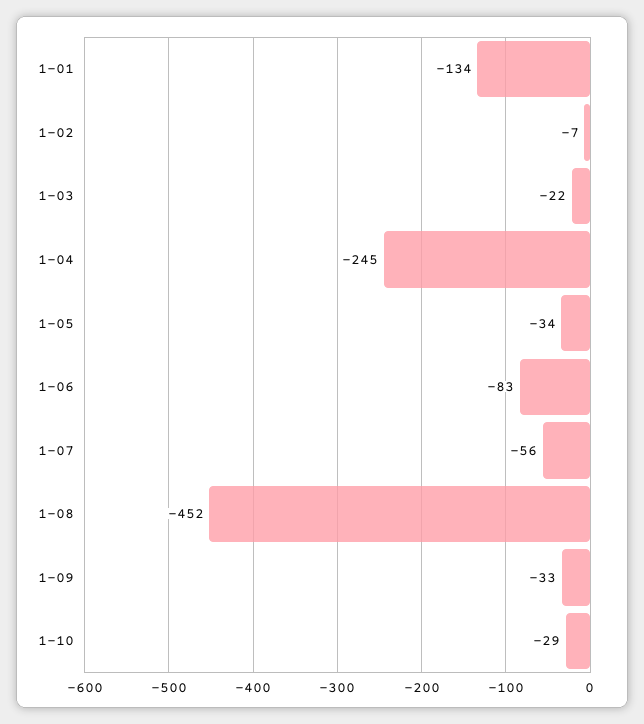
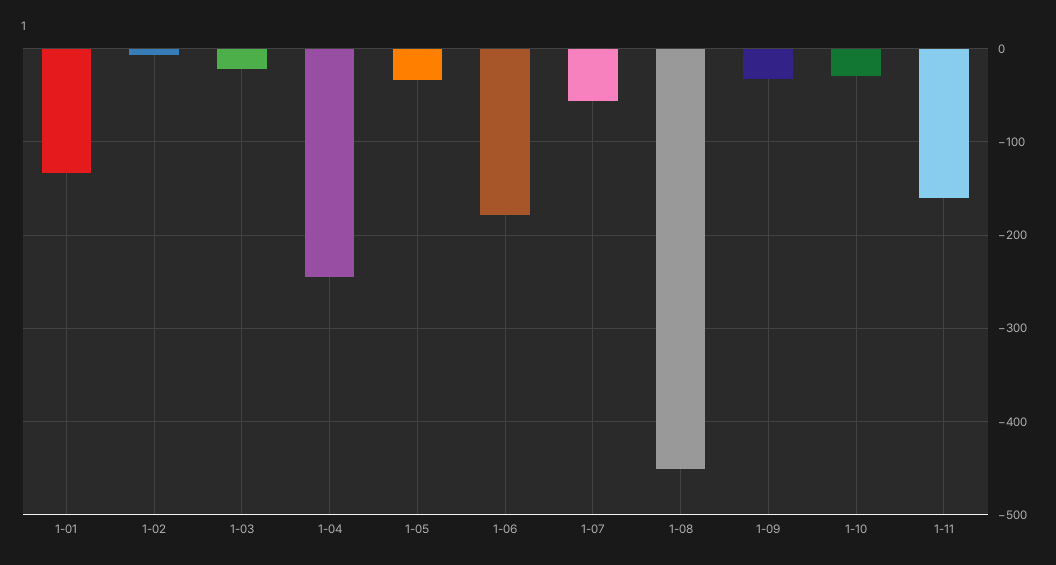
1-06: -83 -> -180
1-11: none -> -160

